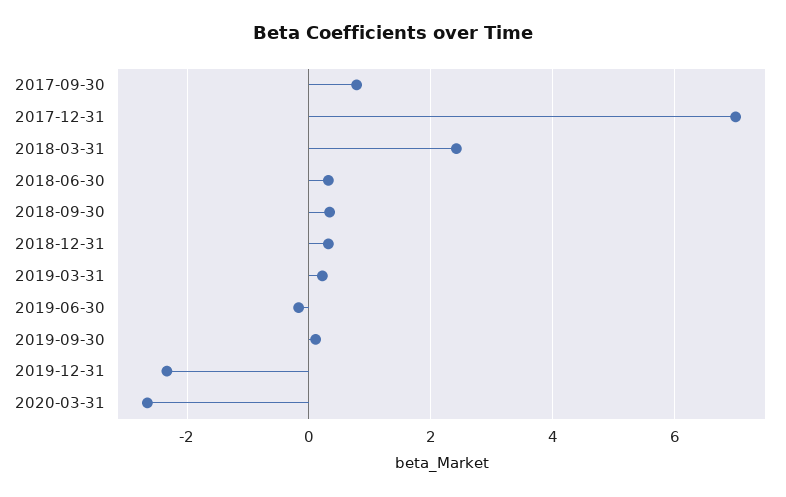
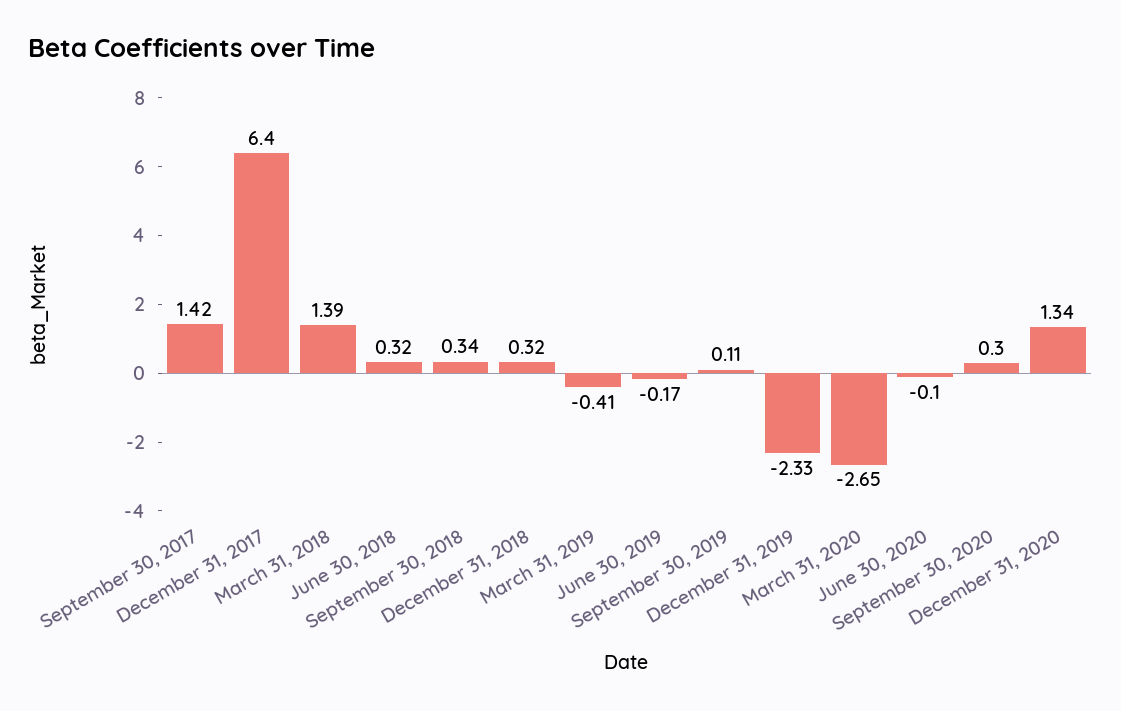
2017-09-30: 0.8 -> 1.42
2017-12-31: 7 -> 6.4
2018-03-31: 2.4 -> 1.39
2019-03-31: 0.2 -> -0.41
June 30, 2020: none -> -0.1
September 30, 2020: none -> 0.3
December 31, 2020: none -> 1.34

